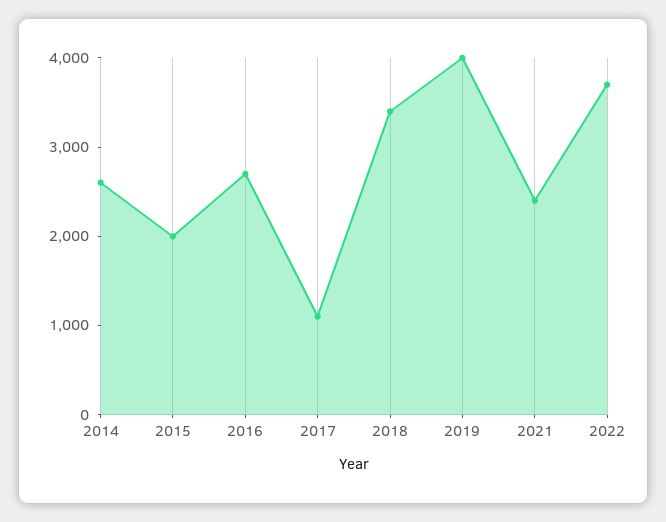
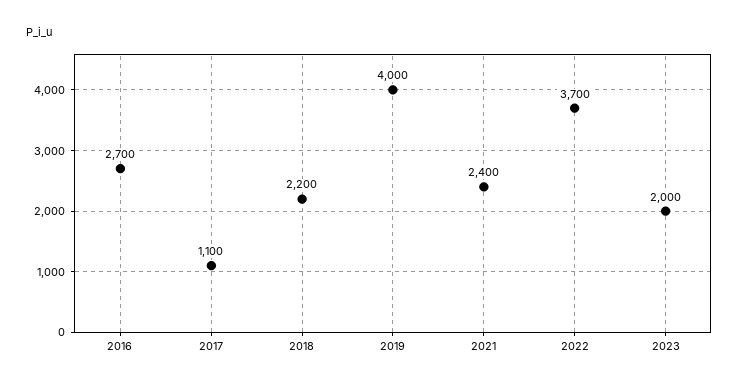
2014: 2600 -> none
2015: 2000 -> none
2018: 3400 -> 2200
2023: none -> 2000

